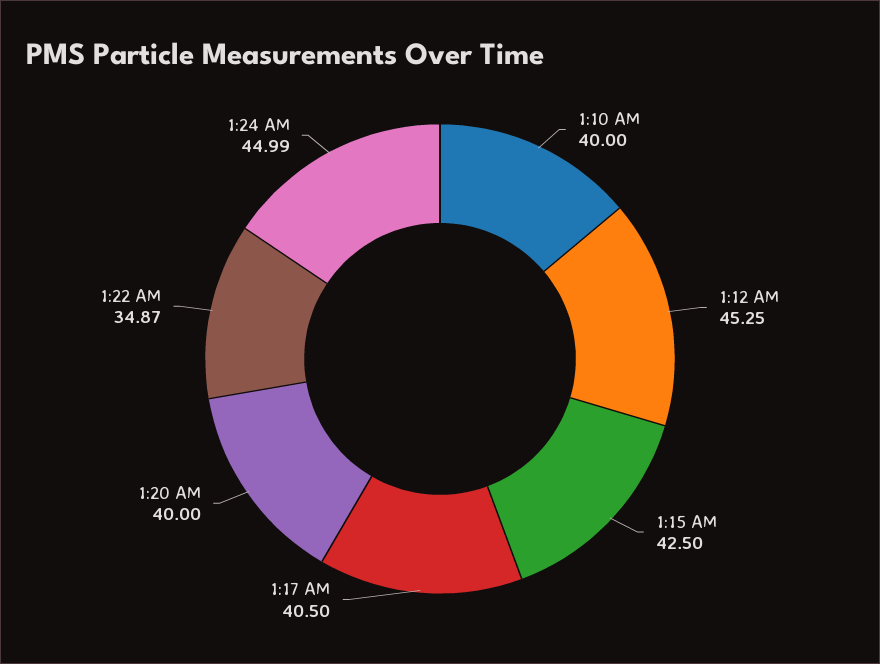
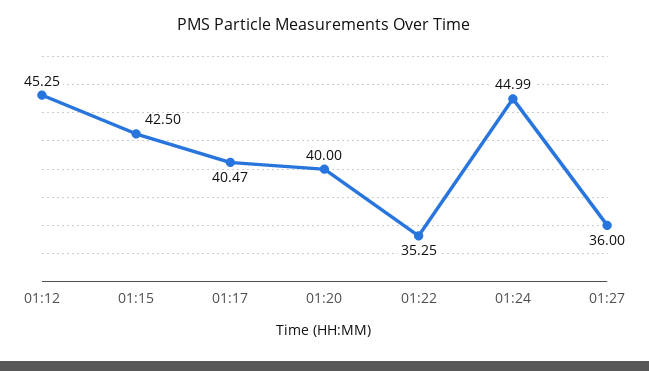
1:10 AM: 40 -> none
1:17 AM: 40.5 -> 40.47
1:22 AM: 34.87 -> 35.25
01:27: none -> 36

